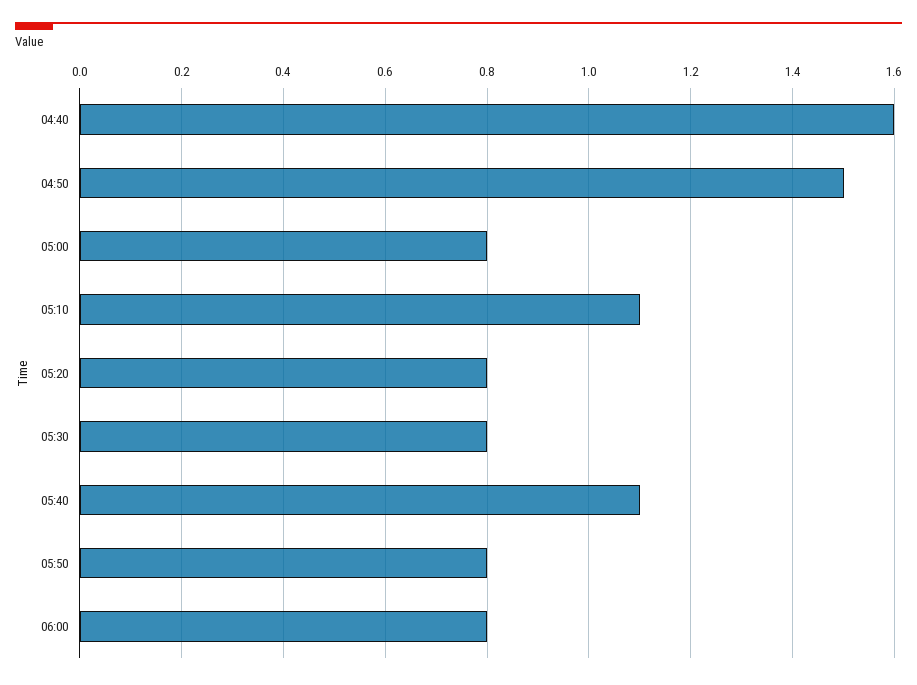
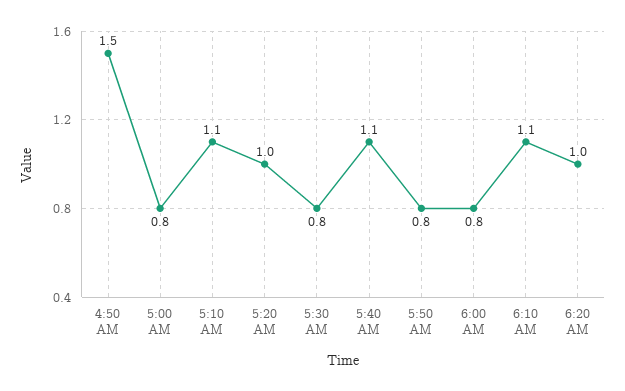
04:40: 1.6 -> none
05:20: 0.8 -> 1
6:10 AM: none -> 1.1
6:20 AM: none -> 1

